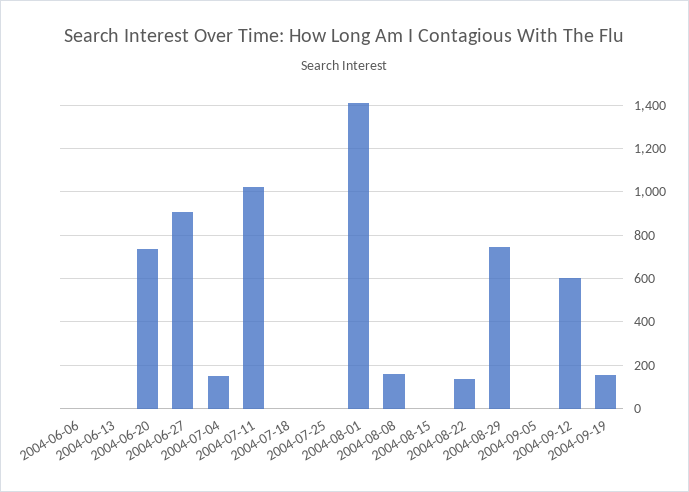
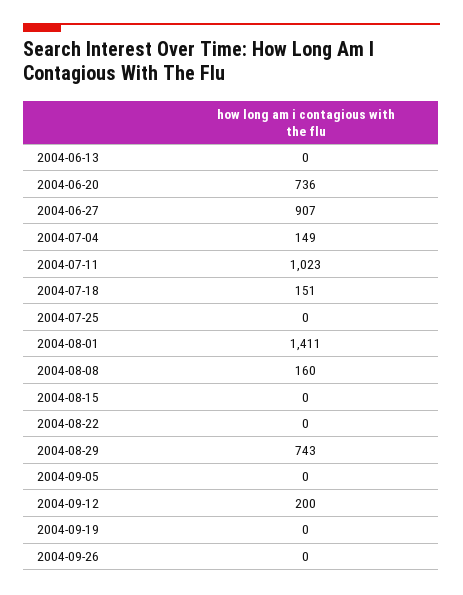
2004-06-06: 0 -> none
2004-07-18: 0 -> 151
2004-08-22: 150 -> 0
2004-09-12: 600 -> 200
2004-09-19: 150 -> 0
2004-09-26: none -> 0

